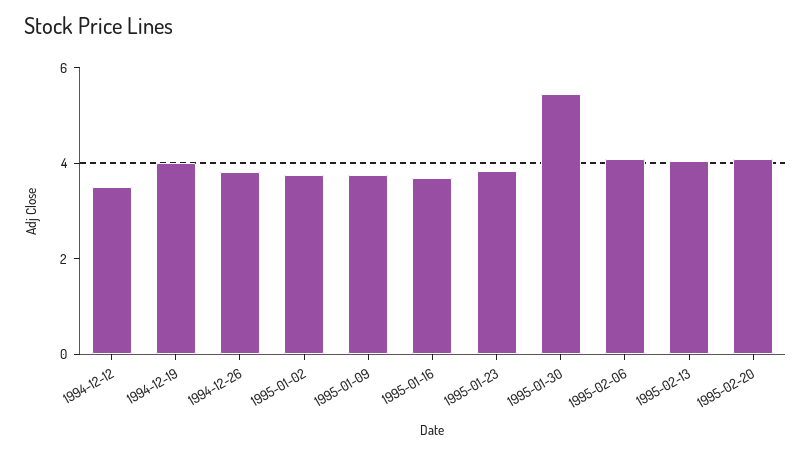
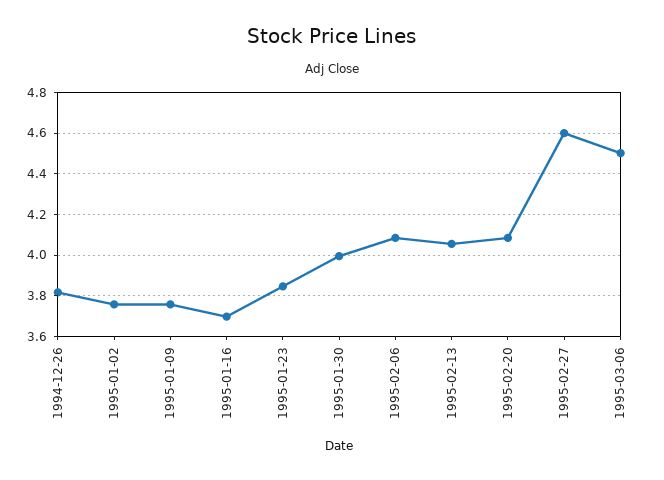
1994-12-12: 3.5 -> none
1994-12-19: 4 -> none
1995-01-30: 5.5 -> 4
1995-02-27: none -> 4.6
1995-03-06: none -> 4.5

